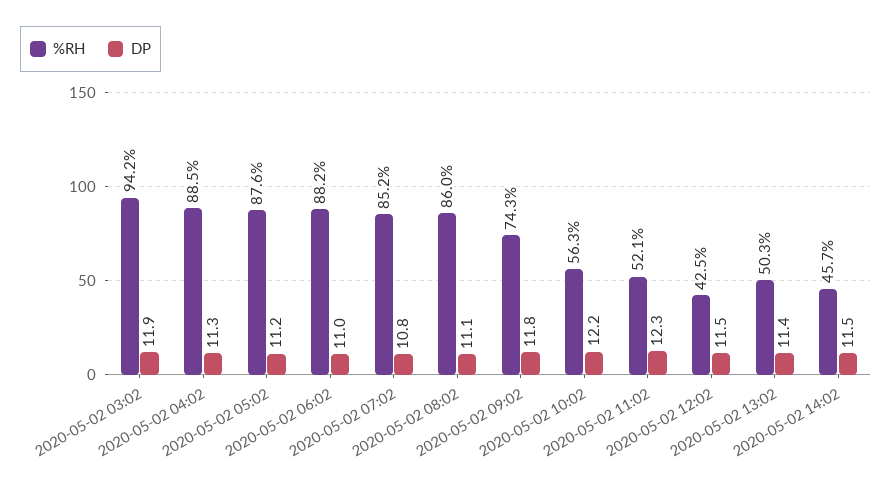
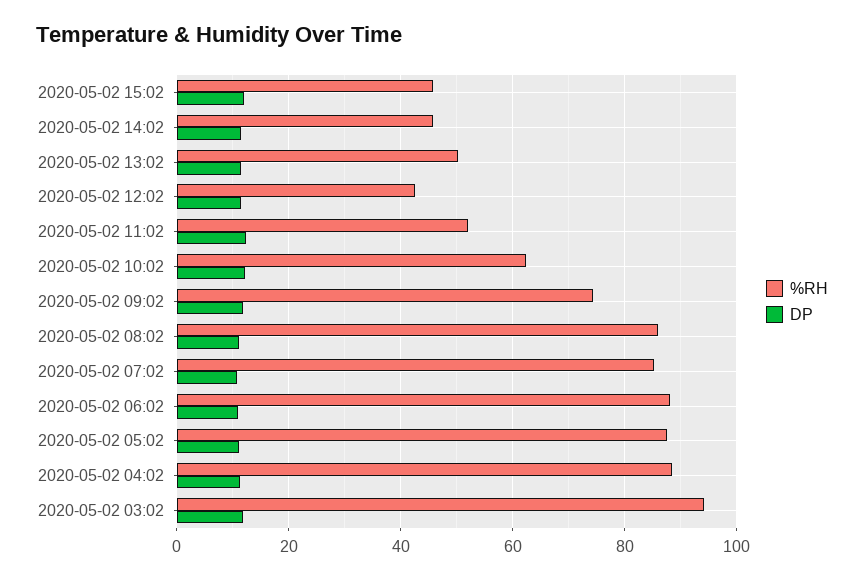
%RH, 2020-05-02 10:02: 56.3 -> 62
%RH, 2020-05-02 15:02: none -> 46
DP, 2020-05-02 15:02: none -> 12

